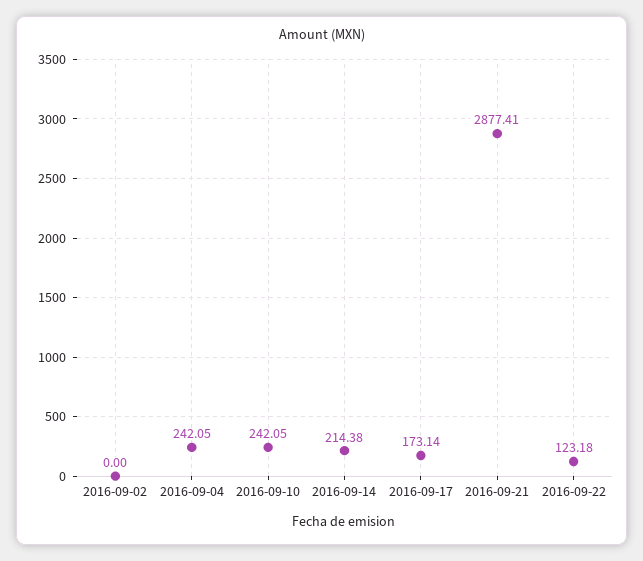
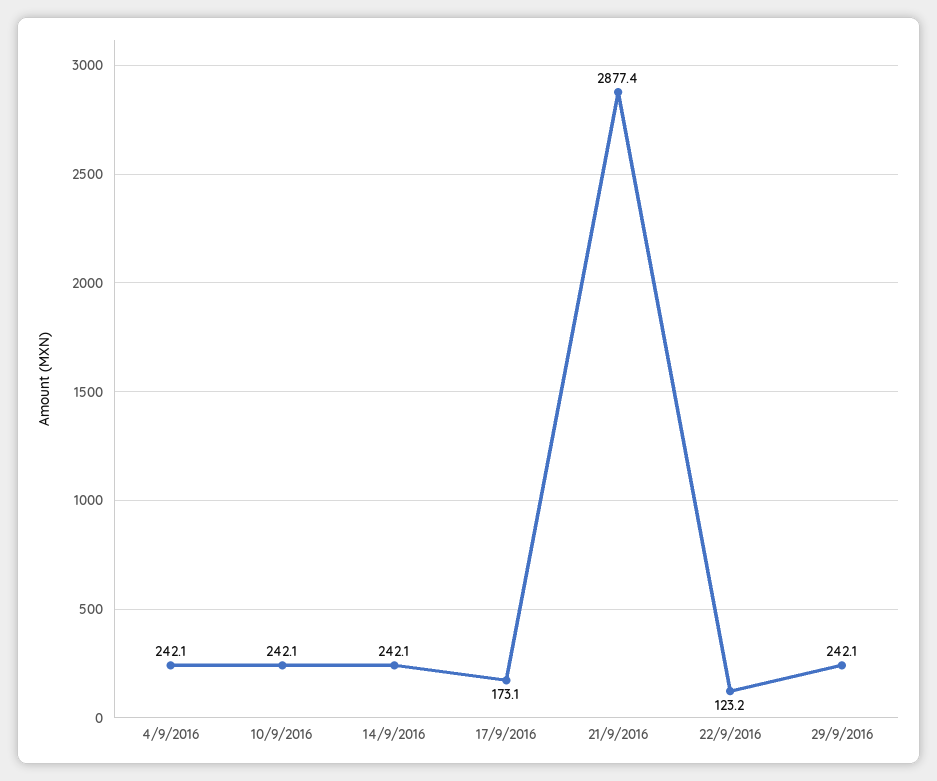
2016-09-02: 0 -> none
2016-09-14: 214.38 -> 242.1
29/9/2016: none -> 242.1

